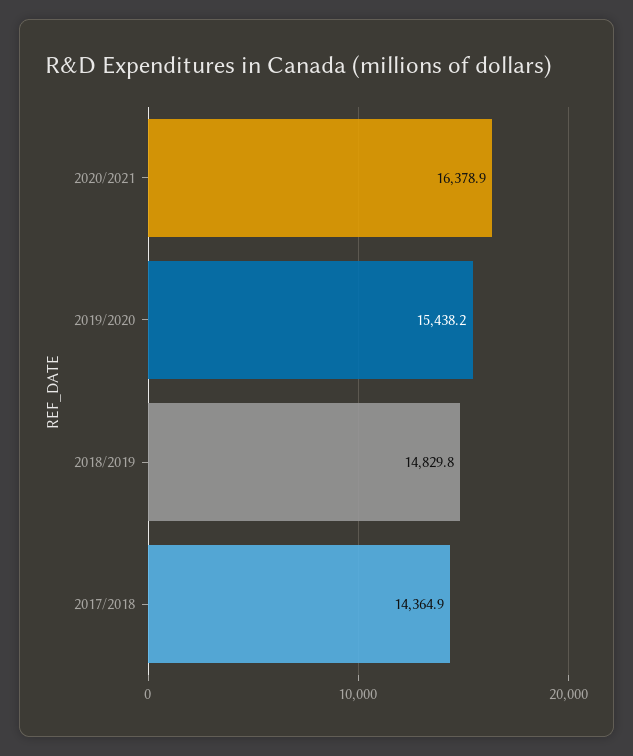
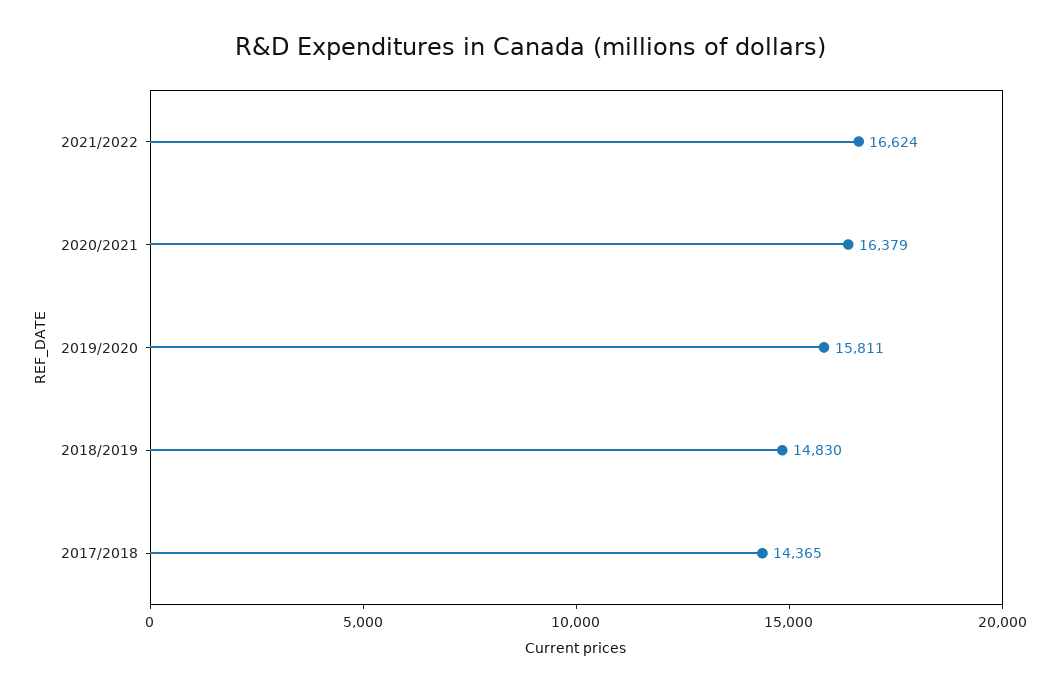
2019/2020: 15438.2 -> 15811
2021/2022: none -> 16624

